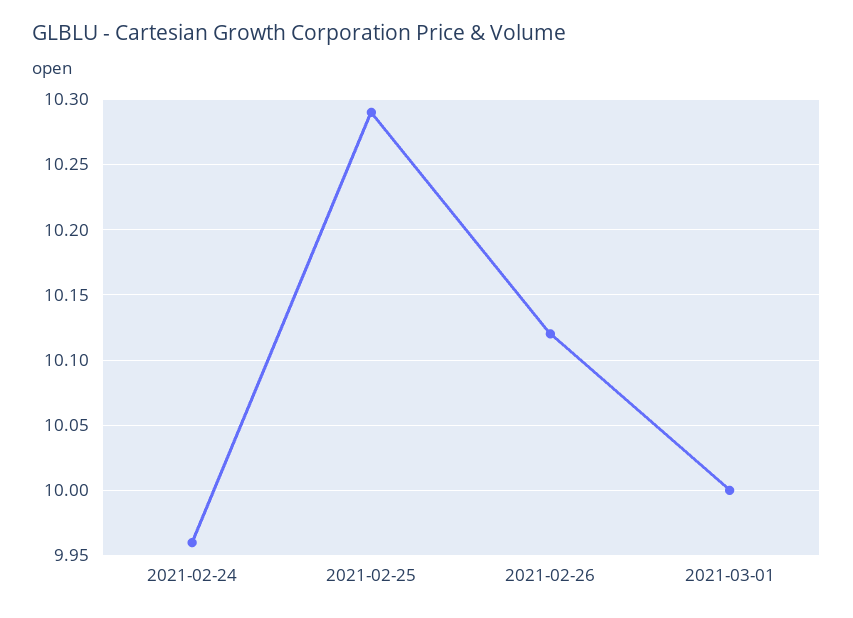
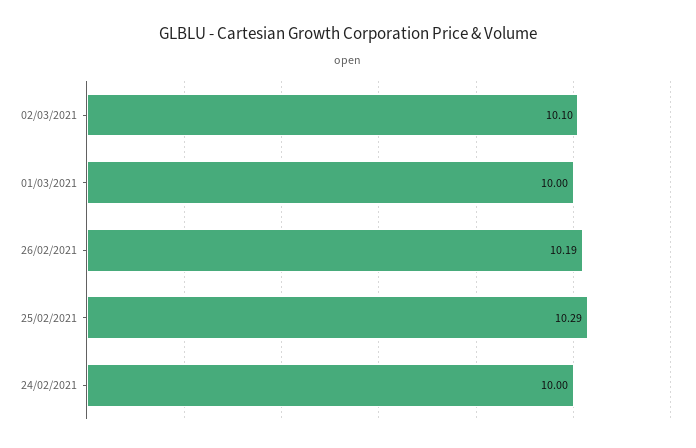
2021-02-24: 9.96 -> 10
2021-02-26: 10.12 -> 10.19
02/03/2021: none -> 10.1

